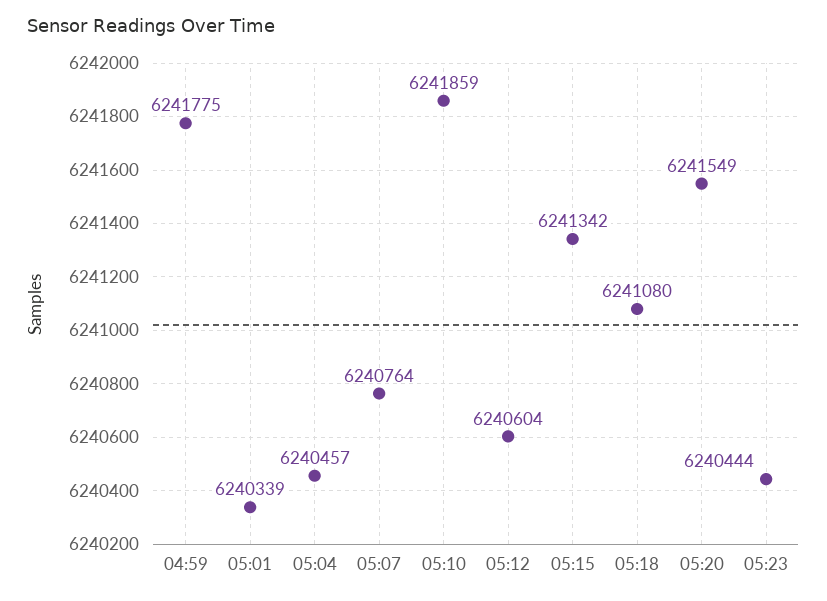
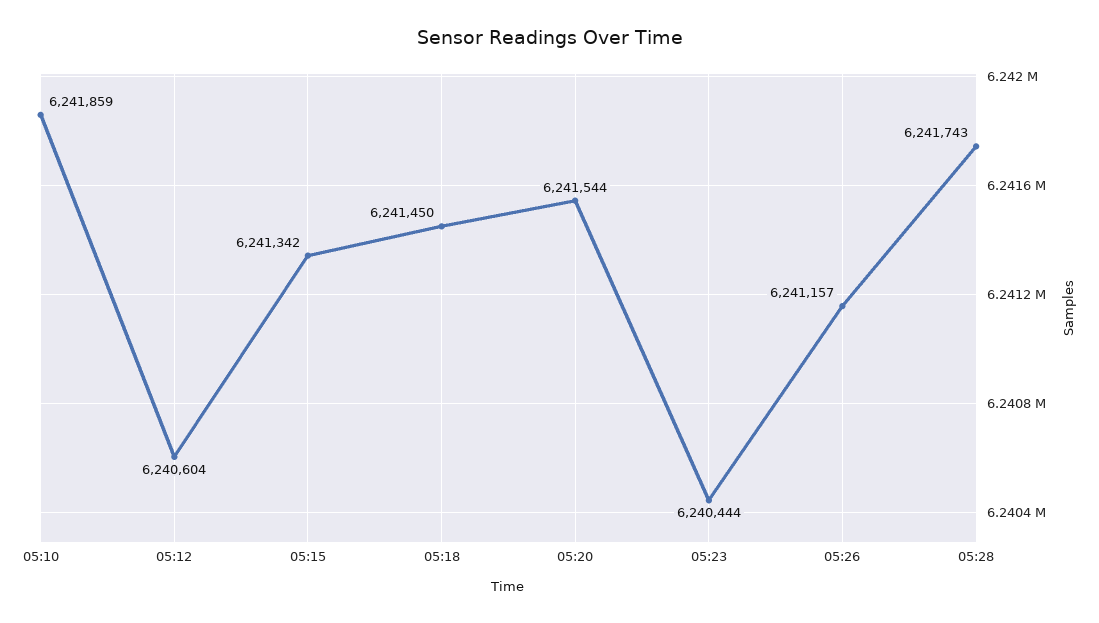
04:59: 6241775 -> none
05:01: 6240339 -> none
05:04: 6240457 -> none
05:07: 6240764 -> none
05:18: 6241080 -> 6241450
05:20: 6241549 -> 6241544
05:26: none -> 6241157
05:28: none -> 6241743

